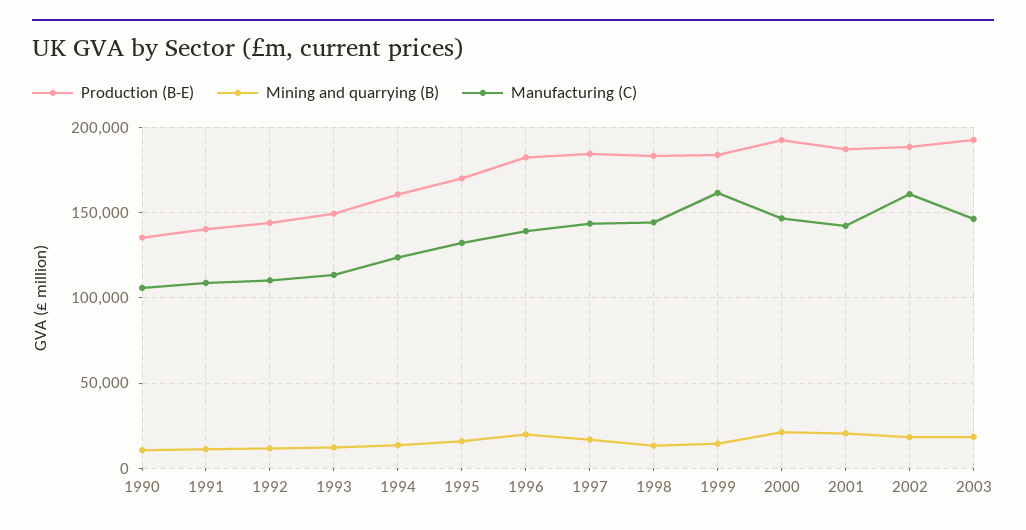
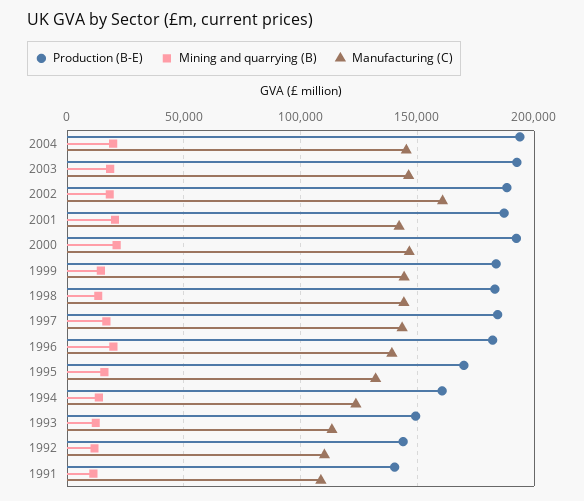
Production (B-E), 1990: 135000 -> none
Mining and quarrying (B), 1990: 10000 -> none
Manufacturing (C), 1990: 105000 -> none
Manufacturing (C), 1999: 160000 -> 145000
Production (B-E), 2004: none -> 195000
Mining and quarrying (B), 2004: none -> 20000
Manufacturing (C), 2004: none -> 145000

